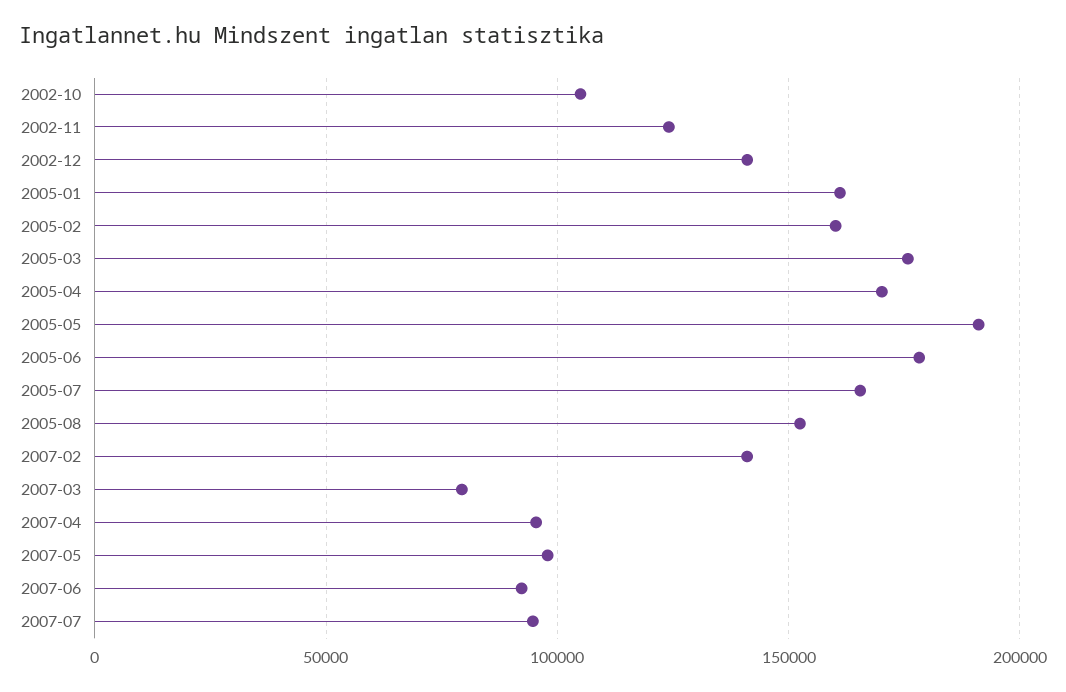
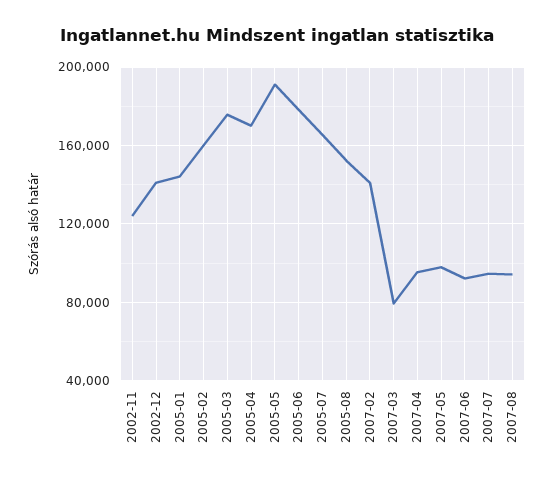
2002-10: 105000 -> none
2005-01: 160000 -> 145000
2007-08: none -> 95000

